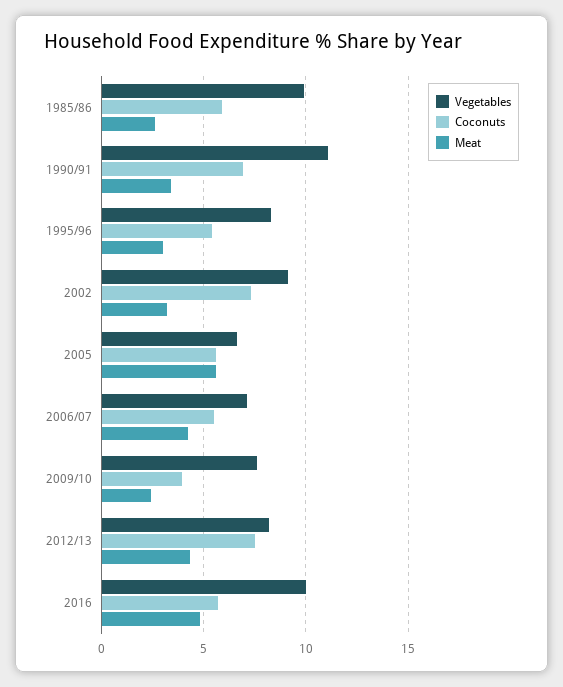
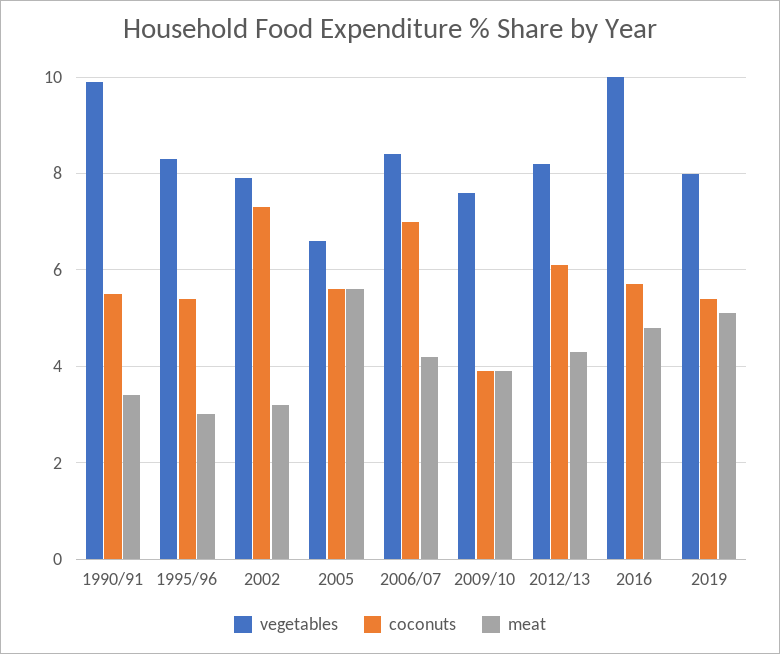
Vegetables, 1985/86: 10 -> none
Coconuts, 1985/86: 6 -> none
Meat, 1985/86: 2.5 -> none
Vegetables, 1990/91: 11 -> 10
Coconuts, 1990/91: 7 -> 5.5
Vegetables, 2002: 9 -> 8
Vegetables, 2006/07: 7 -> 8.5
Coconuts, 2006/07: 5.5 -> 7
Meat, 2009/10: 2.5 -> 4
Coconuts, 2012/13: 7.5 -> 6
Vegetables, 2019: none -> 8
Coconuts, 2019: none -> 5.5
Meat, 2019: none -> 5

